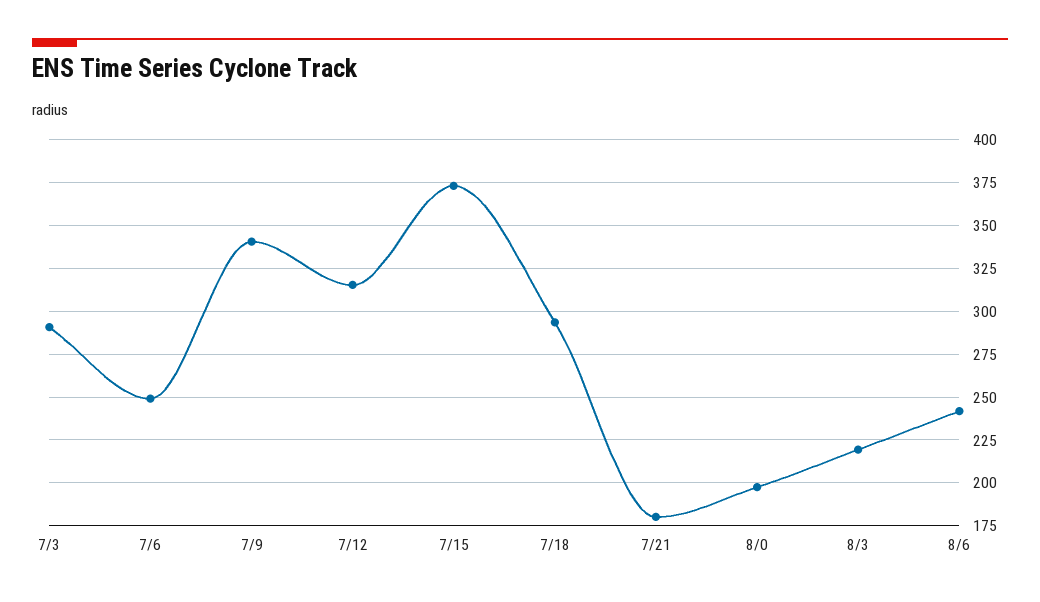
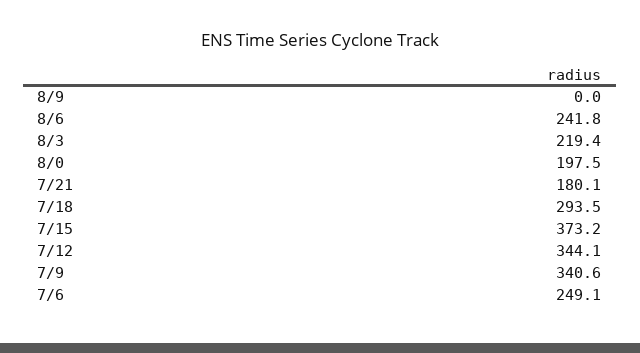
7/3: 290 -> none
7/12: 315 -> 344.1
8/9: none -> 0

